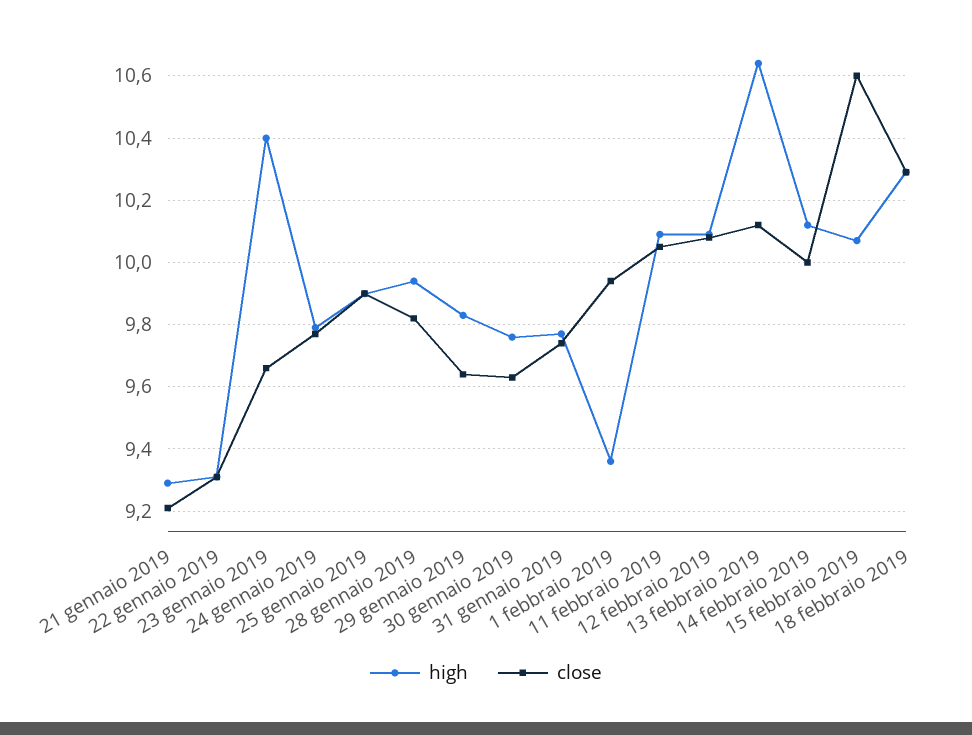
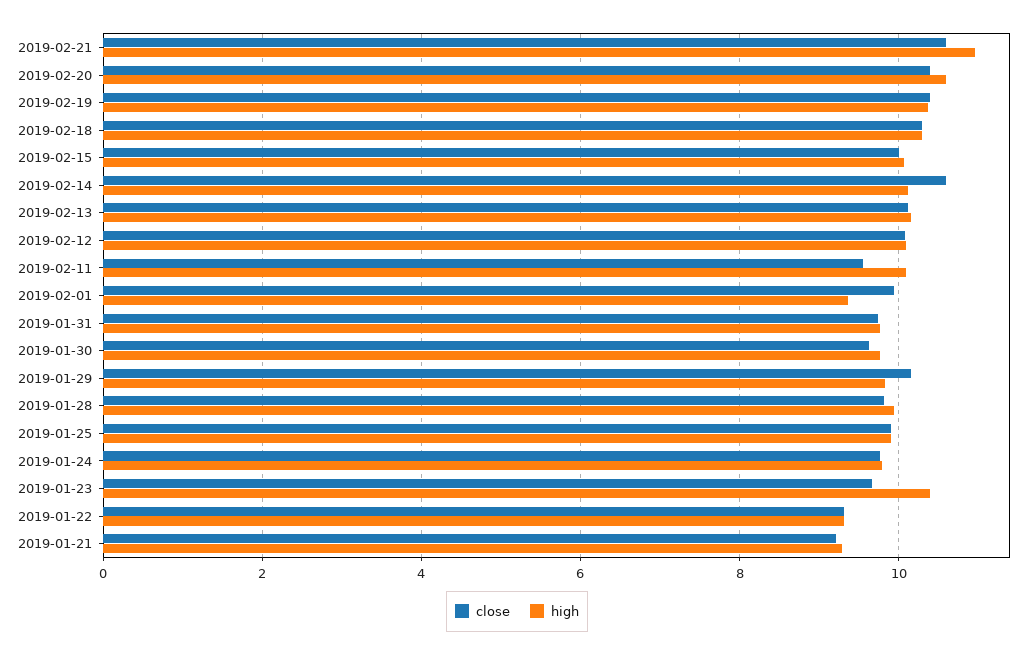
close, 29 gennaio 2019: 9.65 -> 10.2
close, 11 febbraio 2019: 10.05 -> 9.6
high, 13 febbraio 2019: 10.65 -> 10.2
close, 14 febbraio 2019: 10 -> 10.6
close, 15 febbraio 2019: 10.6 -> 10
close, 2019-02-21: none -> 10.6
high, 2019-02-21: none -> 11
close, 2019-02-20: none -> 10.4
high, 2019-02-20: none -> 10.6
close, 2019-02-19: none -> 10.4
high, 2019-02-19: none -> 10.4

